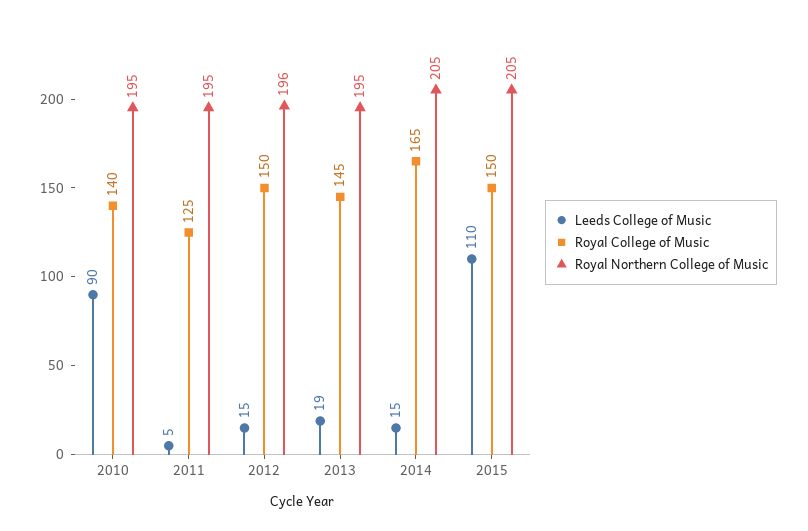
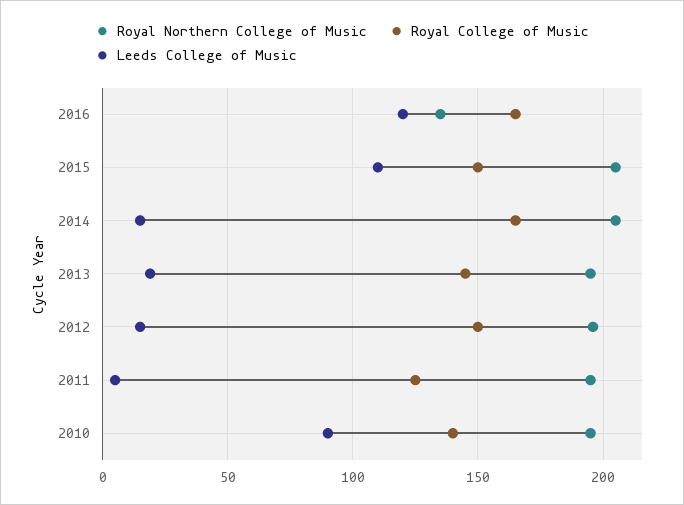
Royal Northern College of Music, 2016: none -> 135
Royal College of Music, 2016: none -> 165
Leeds College of Music, 2016: none -> 120

